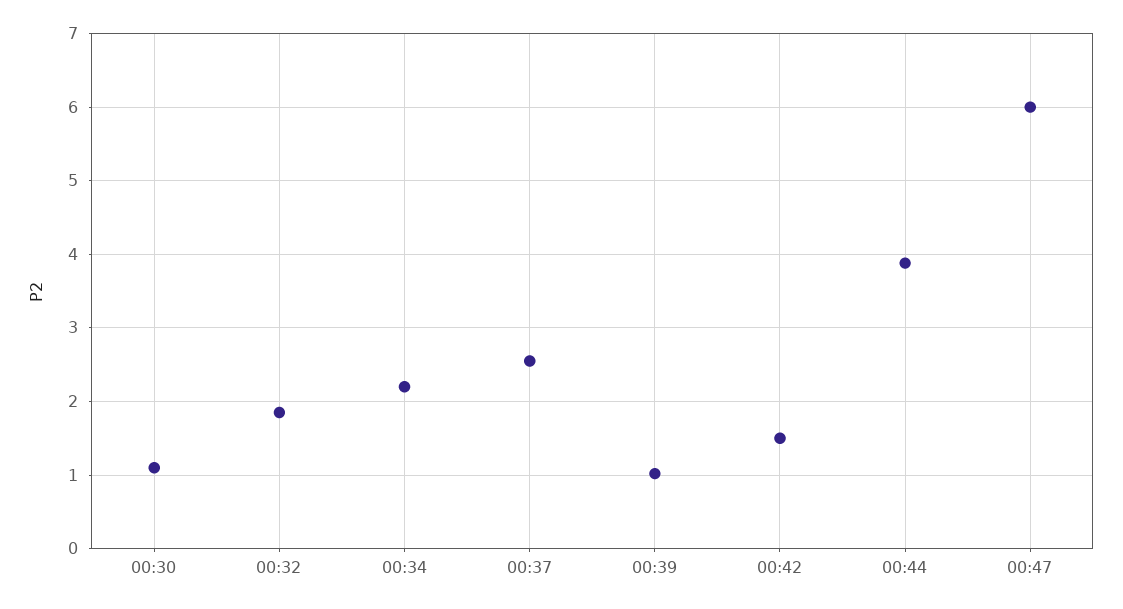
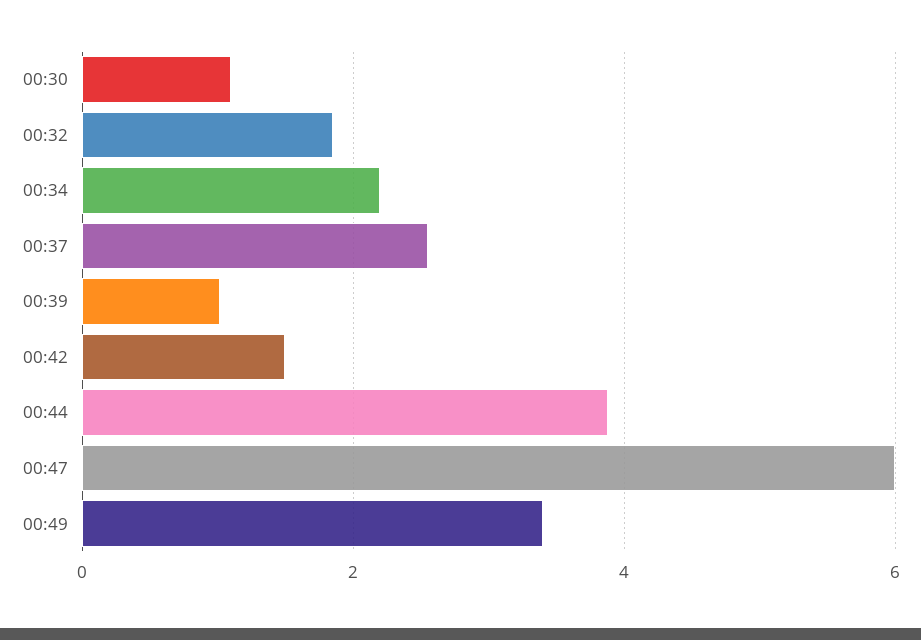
00:49: none -> 3.4

